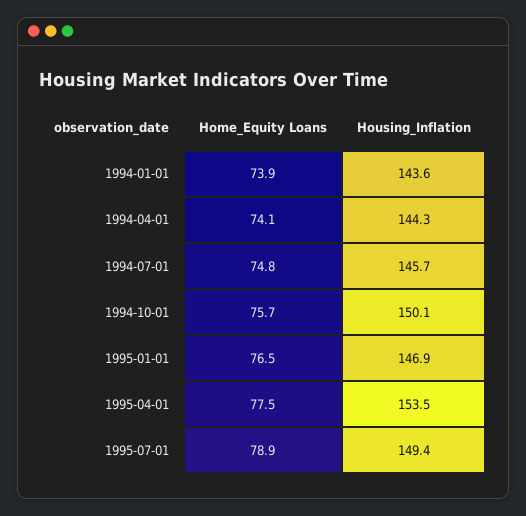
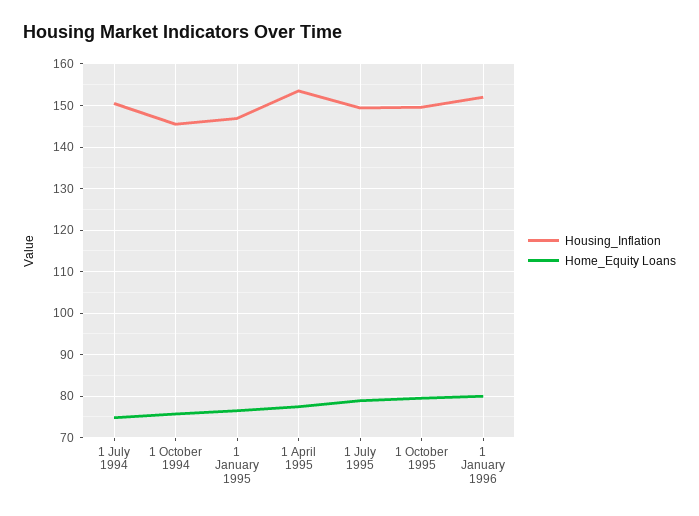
Home_Equity Loans, 1994-01-01: 73.9 -> none
Housing_Inflation, 1994-01-01: 143.6 -> none
Home_Equity Loans, 1994-04-01: 74.1 -> none
Housing_Inflation, 1994-04-01: 144.3 -> none
Housing_Inflation, 1994-07-01: 145.7 -> 150
Housing_Inflation, 1994-10-01: 150.1 -> 146
Housing_Inflation, 1 October 1995: none -> 150
Home_Equity Loans, 1 October 1995: none -> 80
Housing_Inflation, 1 January 1996: none -> 152
Home_Equity Loans, 1 January 1996: none -> 80

